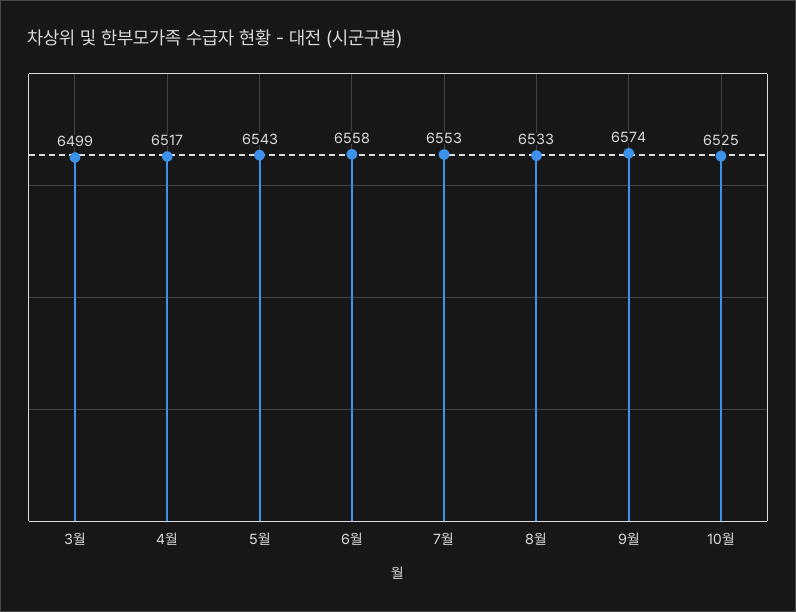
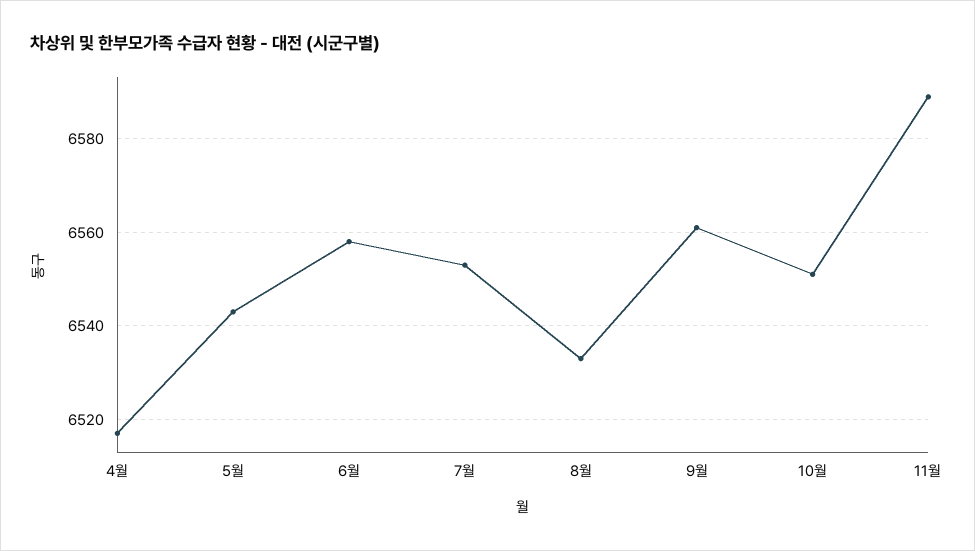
3월: 6499 -> none
9월: 6574 -> 6560
10월: 6525 -> 6550
11월: none -> 6590

